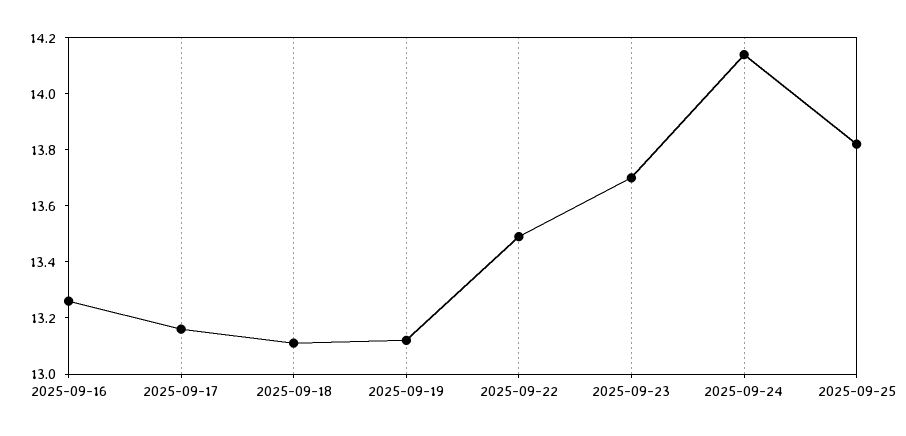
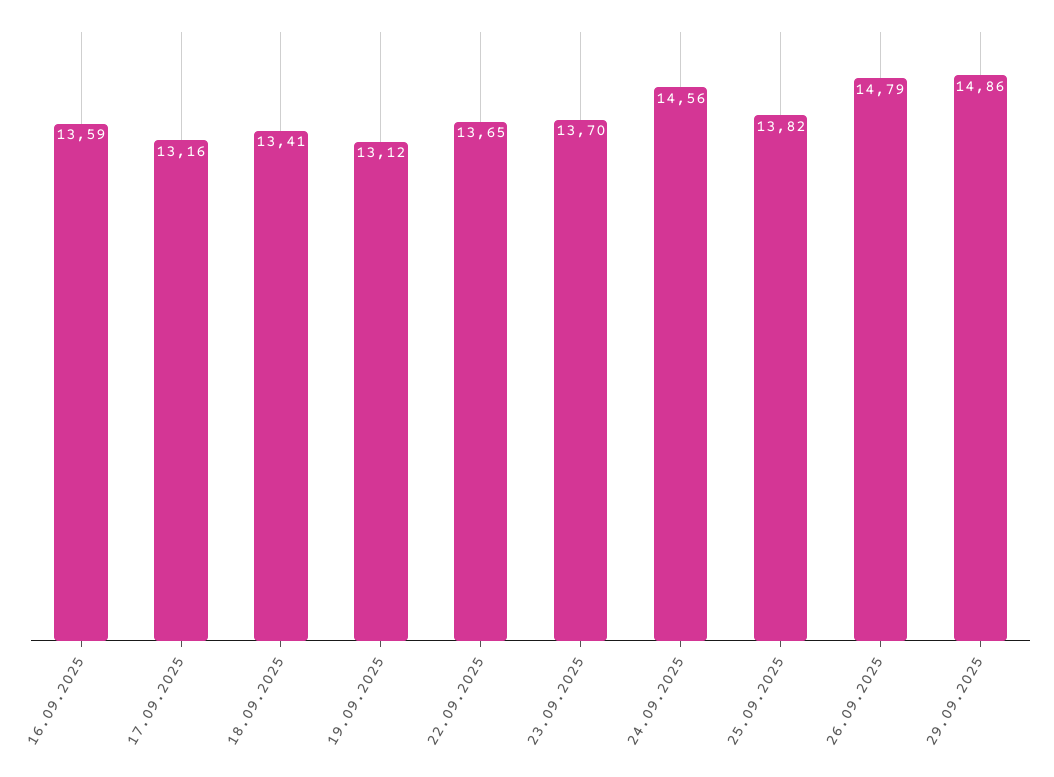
2025-09-16: 13.25 -> 13.59
2025-09-18: 13.1 -> 13.41
2025-09-22: 13.5 -> 13.65
2025-09-24: 14.15 -> 14.56
26.09.2025: none -> 14.79
29.09.2025: none -> 14.86

